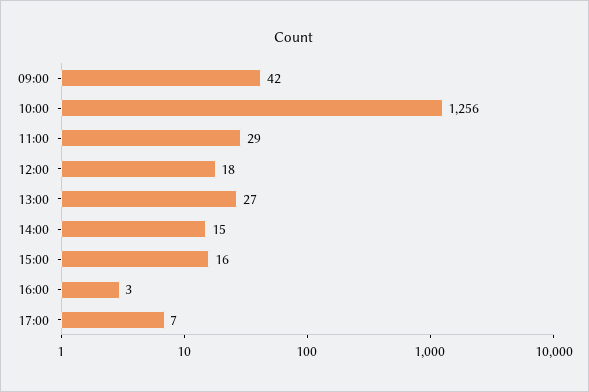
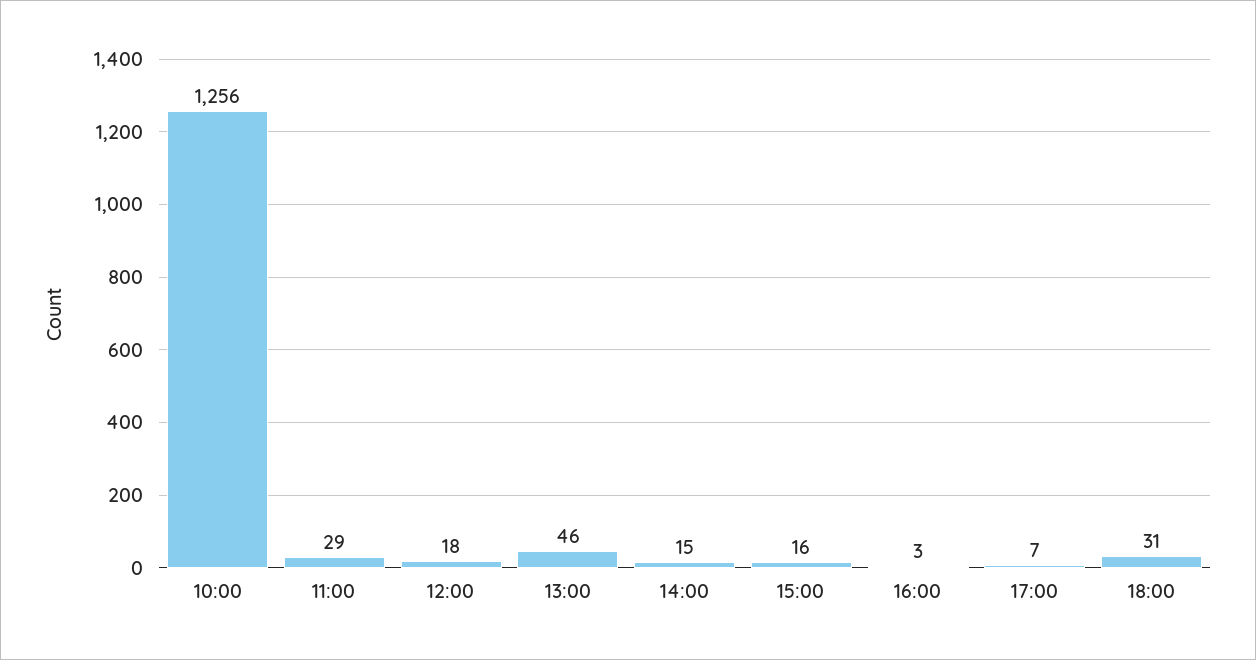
09:00: 42 -> none
13:00: 27 -> 46
18:00: none -> 31

